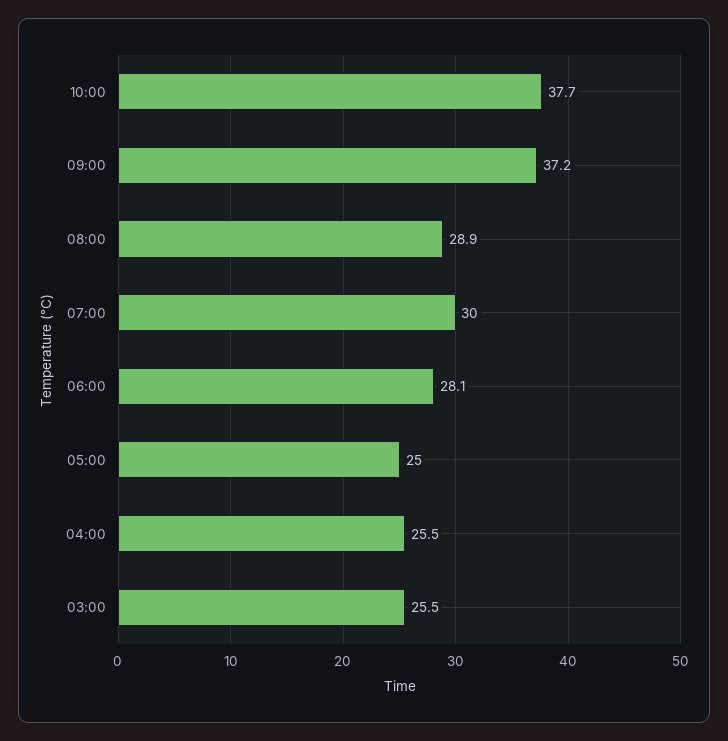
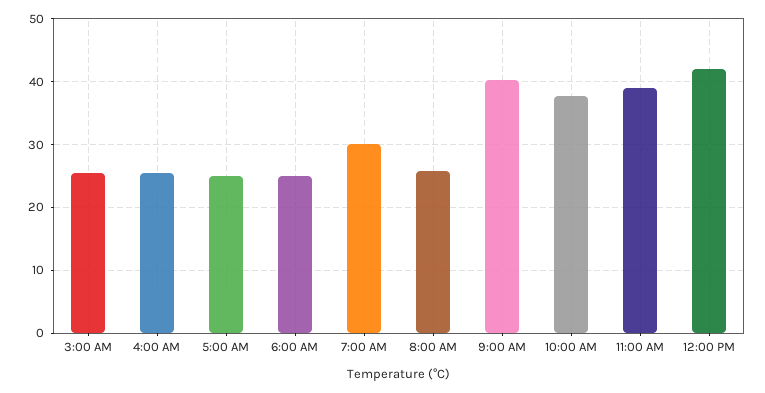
09:00: 37.2 -> 40
08:00: 28.9 -> 26
06:00: 28.1 -> 25
11:00 AM: none -> 39
12:00 PM: none -> 42

